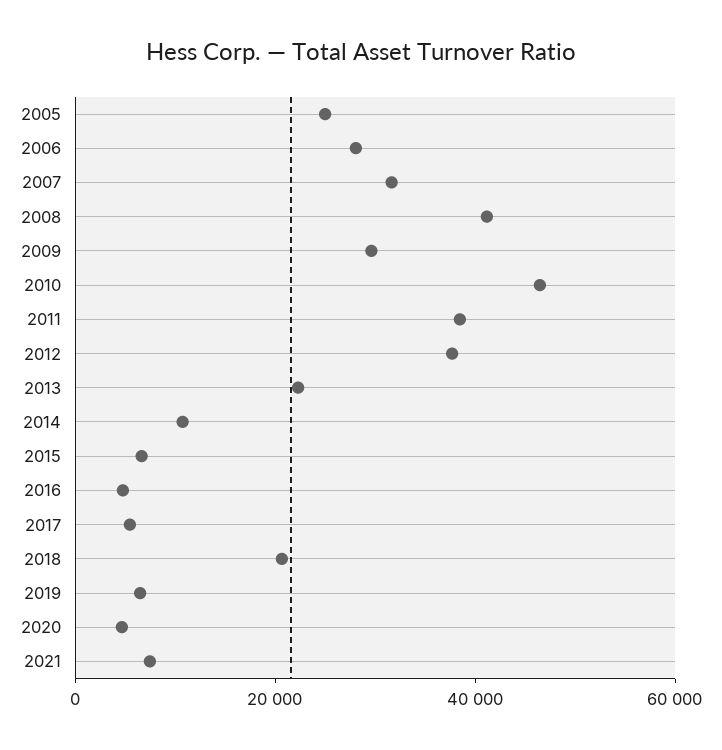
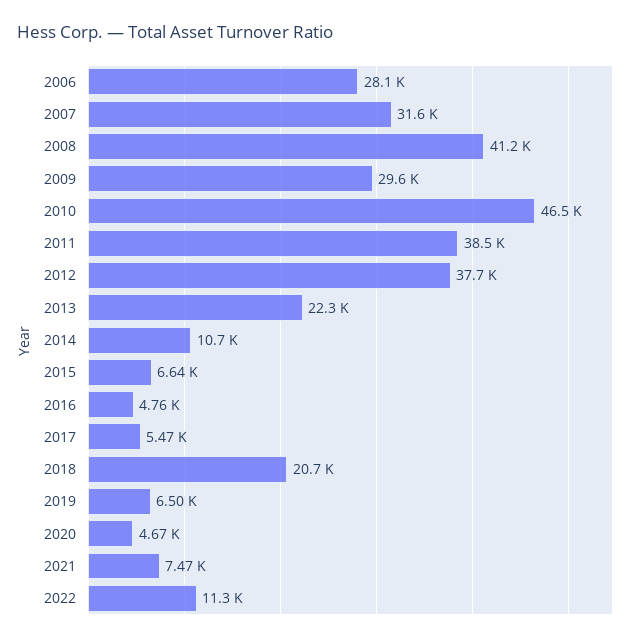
2005: 25000 -> none
2022: none -> 11300

